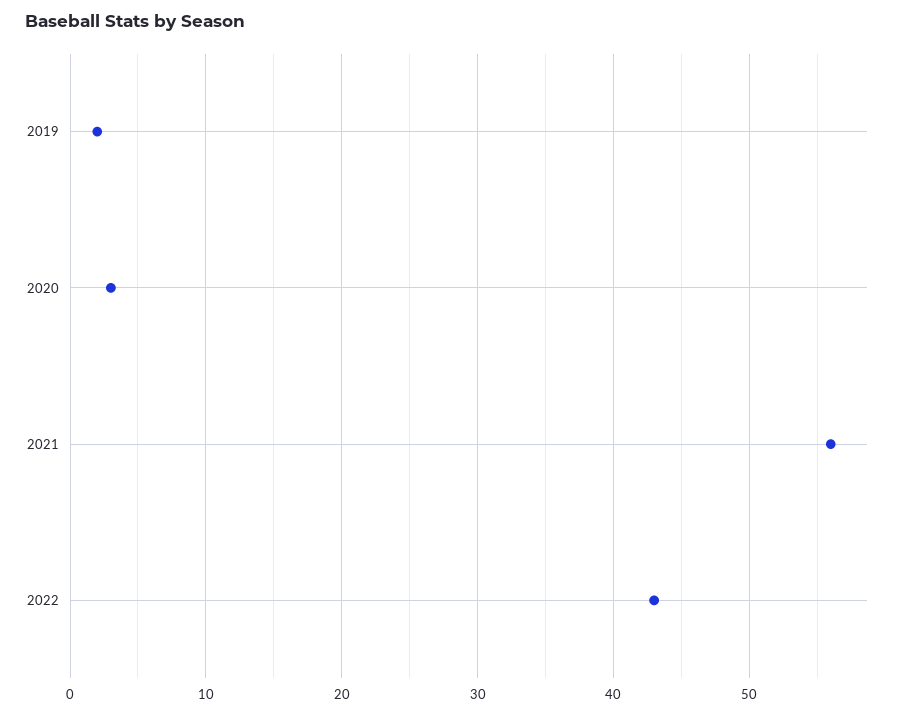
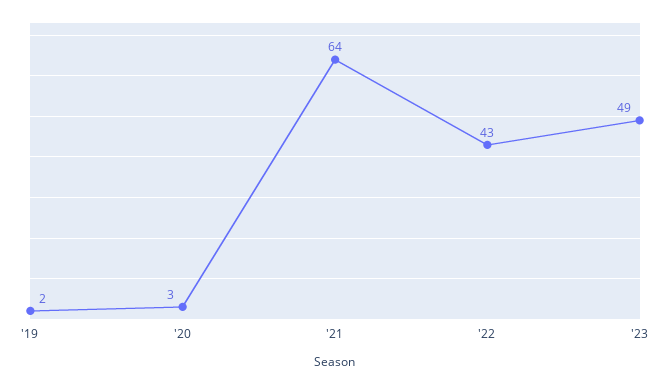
2021: 56 -> 64
'23: none -> 49

